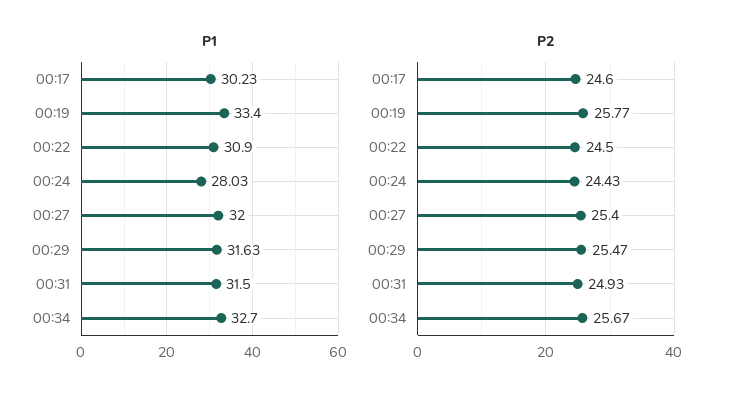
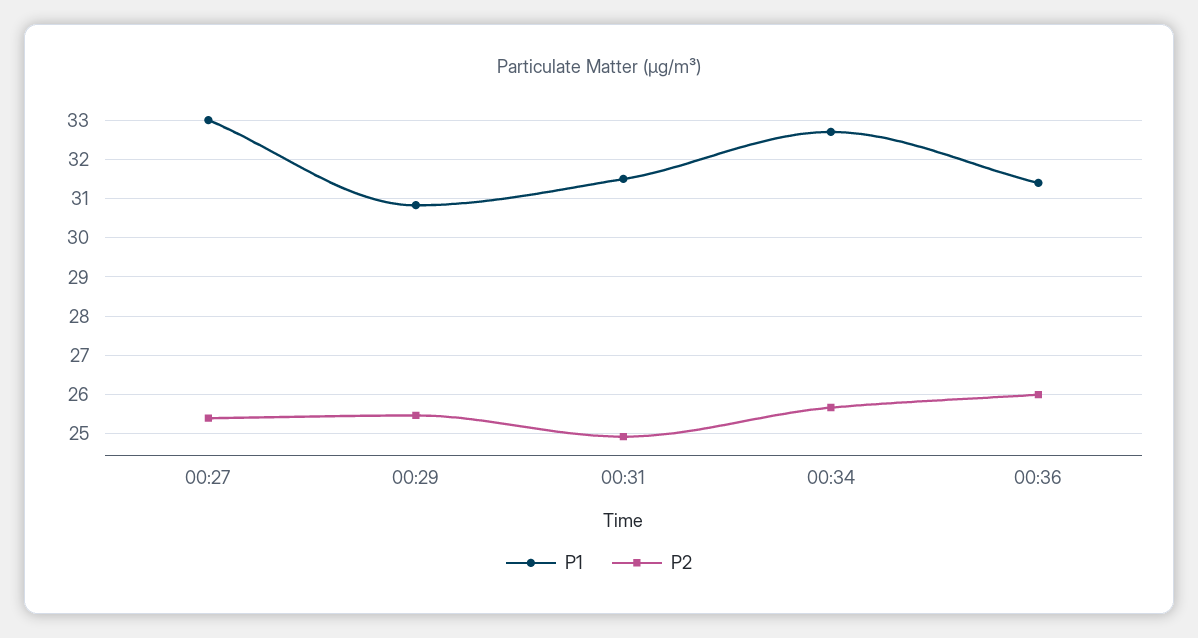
P1, 00:17: 30.23 -> none
P1, 00:19: 33.4 -> none
P1, 00:22: 30.9 -> none
P1, 00:24: 28.03 -> none
P1, 00:27: 32 -> 33
P1, 00:29: 31.63 -> 30.8
P2, 00:17: 24.6 -> none
P2, 00:19: 25.77 -> none
P2, 00:22: 24.5 -> none
P2, 00:24: 24.43 -> none
P1, 00:36: none -> 31.4
P2, 00:36: none -> 26

